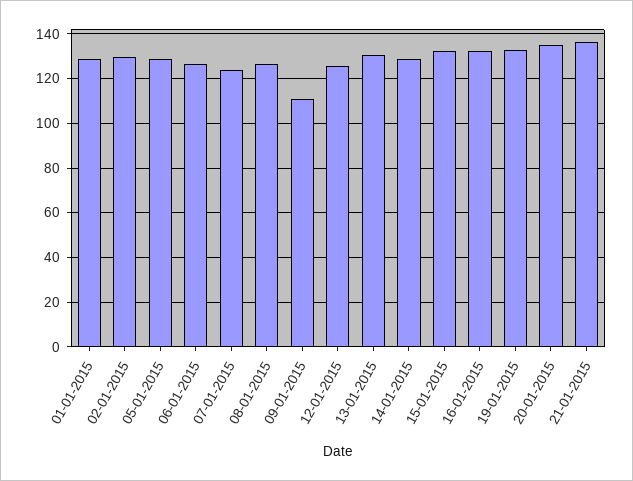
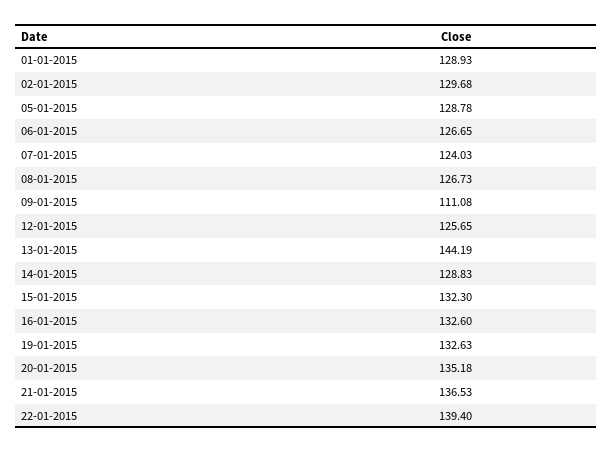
13-01-2015: 130 -> 144.19
22-01-2015: none -> 139.4

